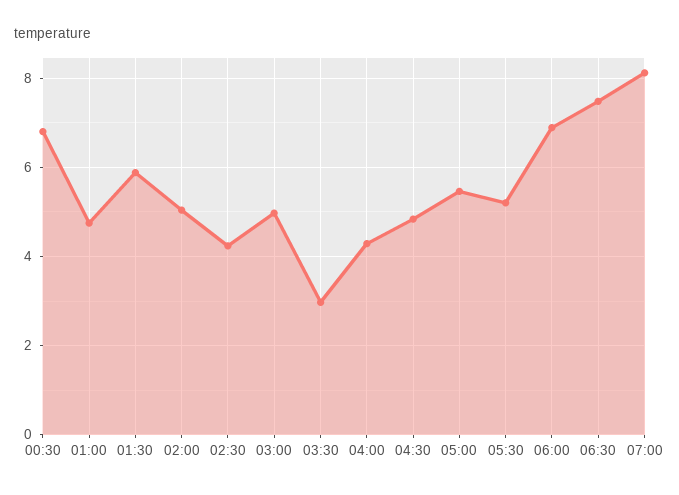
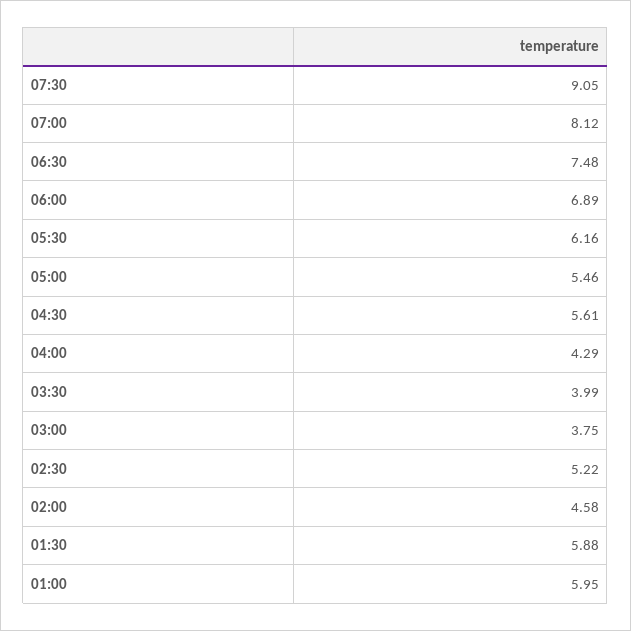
00:30: 6.8 -> none
01:00: 4.8 -> 5.95
02:00: 5 -> 4.58
02:30: 4.2 -> 5.22
03:00: 5 -> 3.75
03:30: 3 -> 3.99
04:30: 4.8 -> 5.61
05:30: 5.2 -> 6.16
07:30: none -> 9.05

